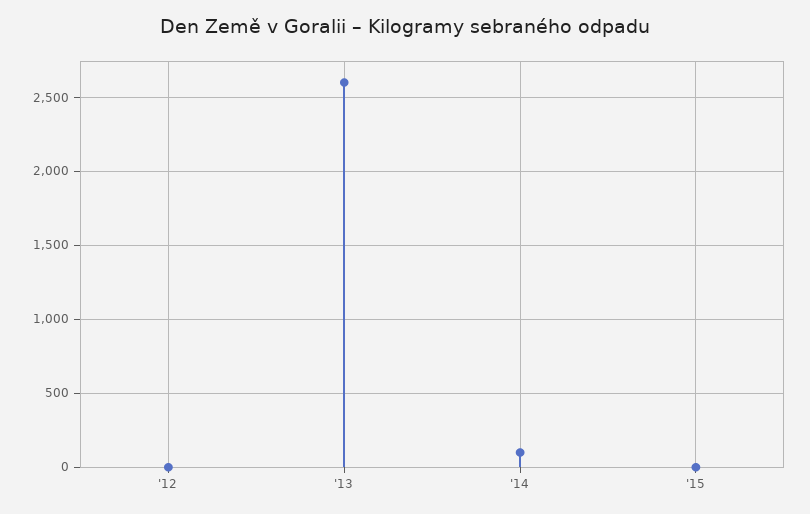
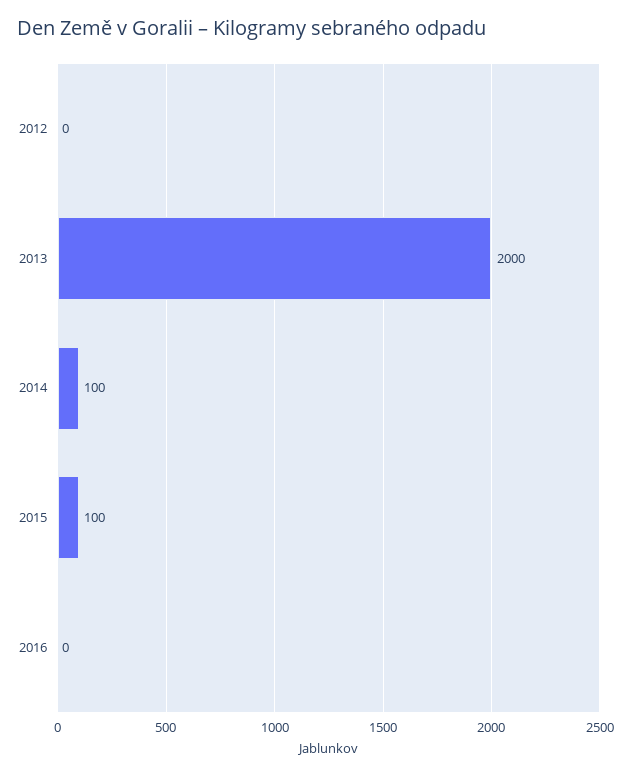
'13: 2600 -> 2000
'15: 0 -> 100
2016: none -> 0

